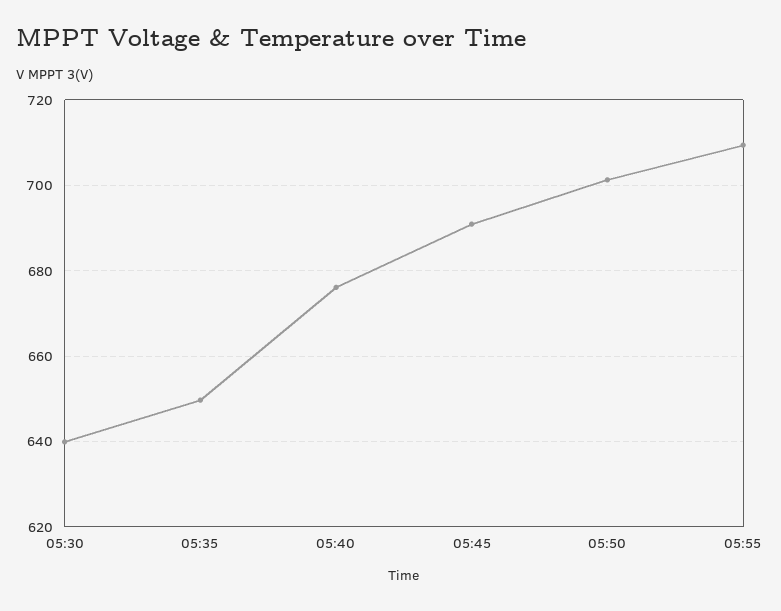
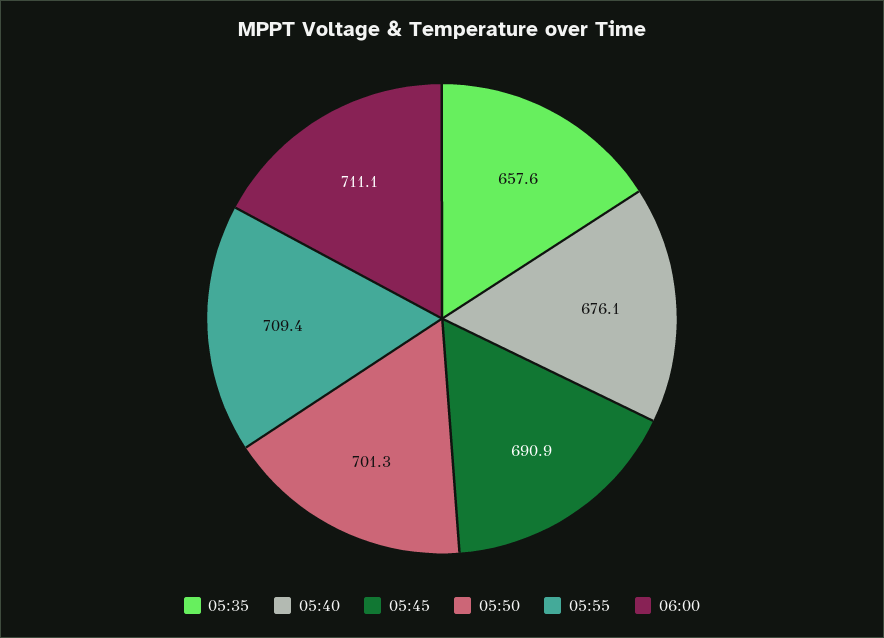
05:30: 640 -> none
05:35: 650 -> 657.6
06:00: none -> 711.1

